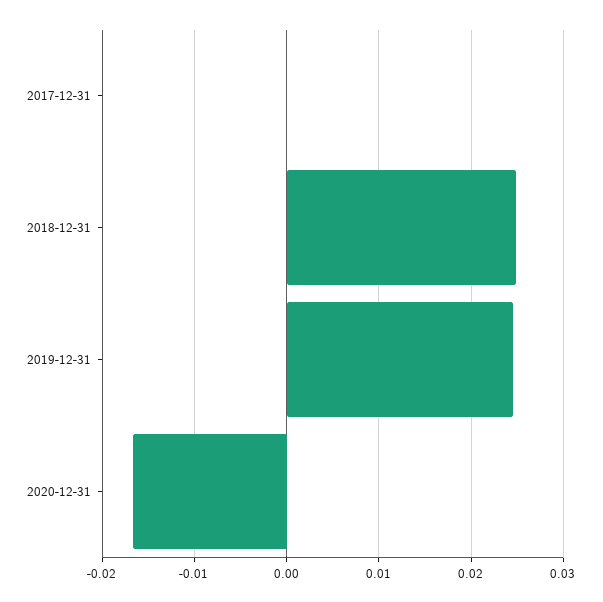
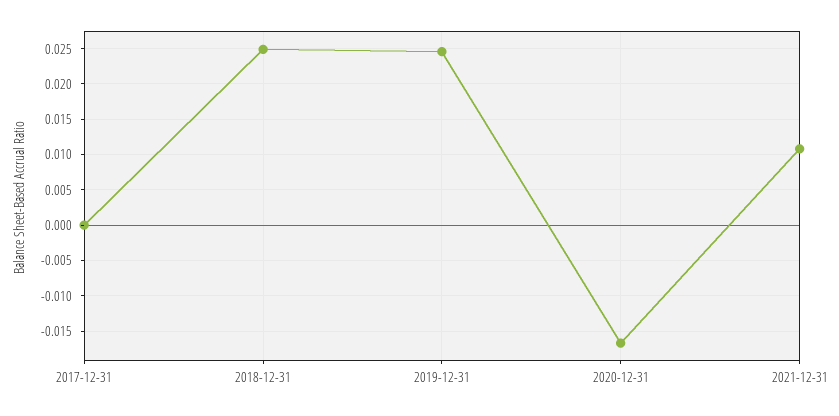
2021-12-31: none -> 0.011

